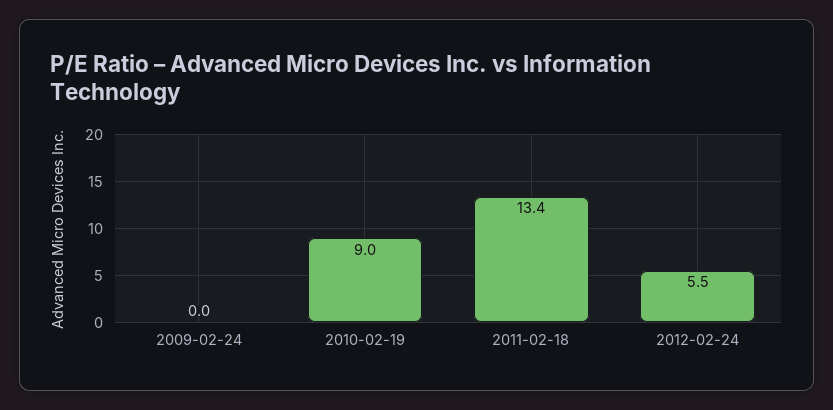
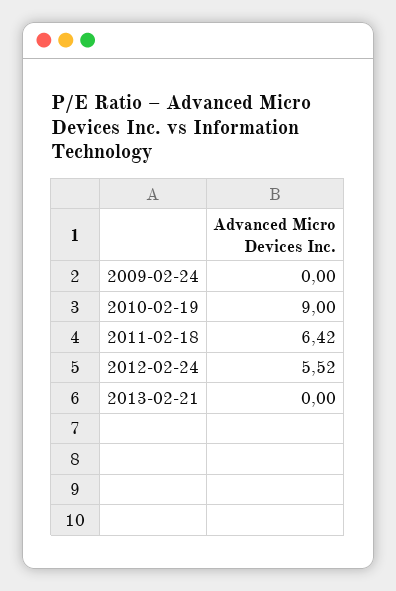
2011-02-18: 13.4 -> 6.42
2013-02-21: none -> 0

